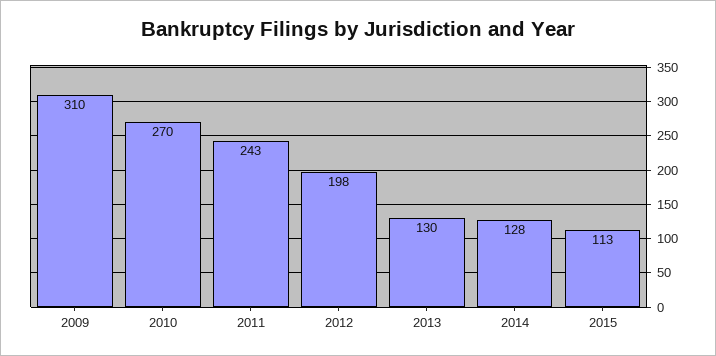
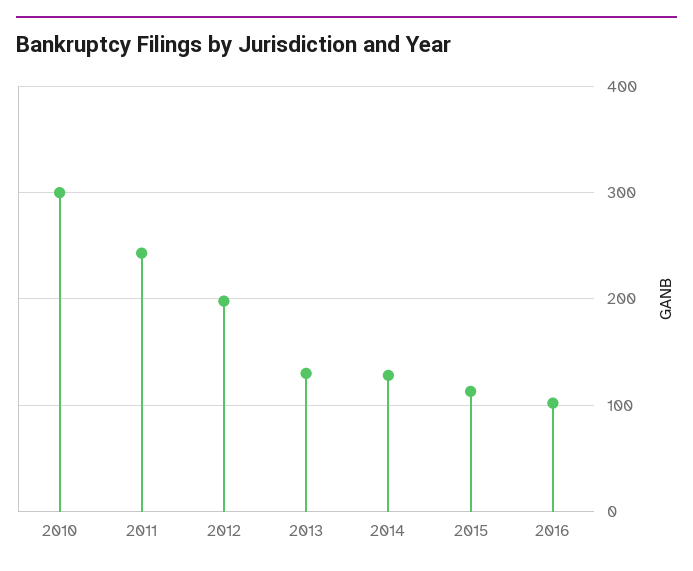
2009: 310 -> none
2010: 270 -> 300
2016: none -> 100

